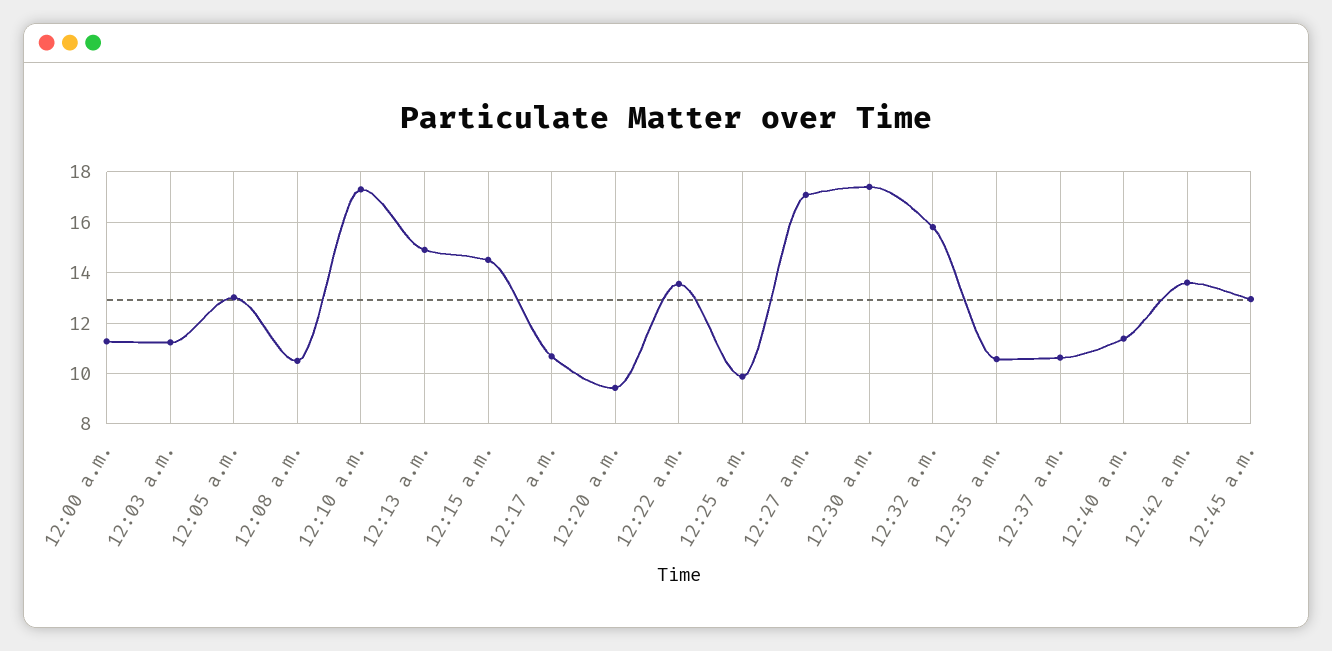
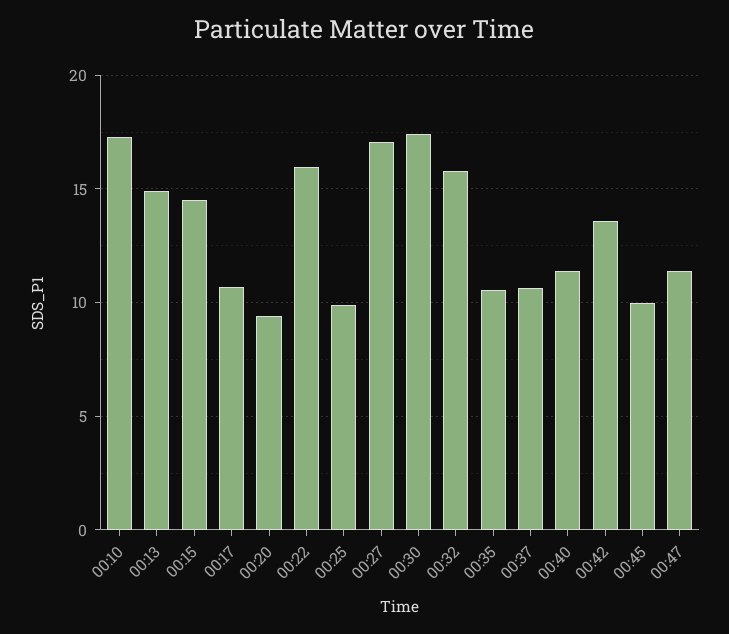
12:00 a.m.: 11.25 -> none
12:03 a.m.: 11.25 -> none
12:05 a.m.: 13 -> none
12:08 a.m.: 10.5 -> none
12:22 a.m.: 13.5 -> 16
12:45 a.m.: 13 -> 10
00:47: none -> 11.5

